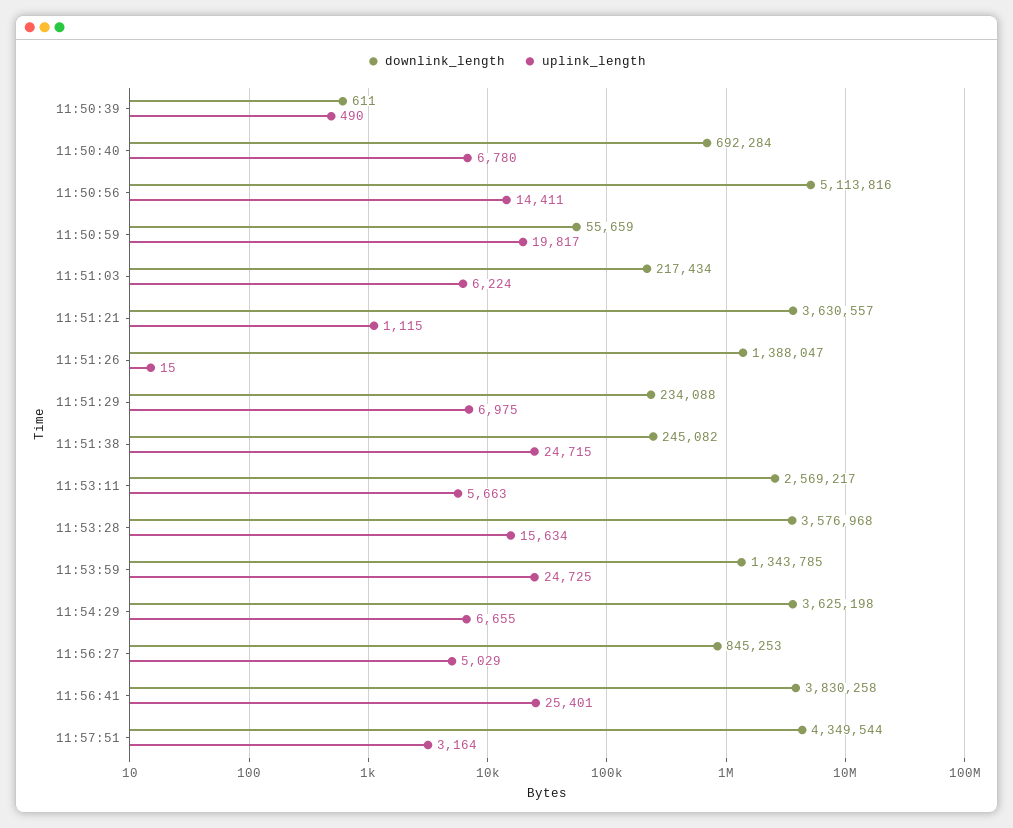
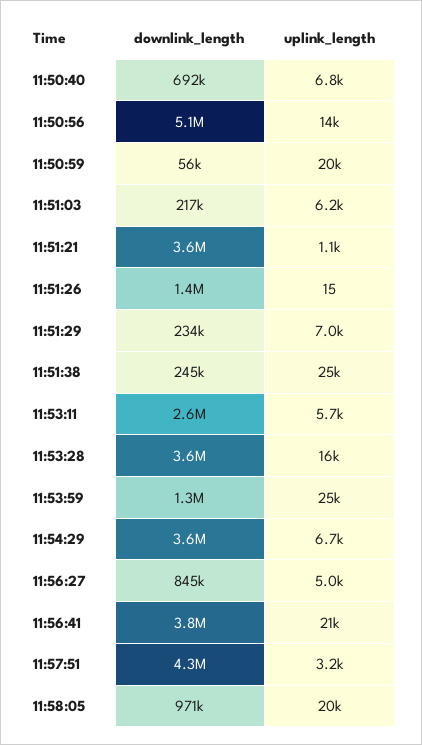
downlink_length, 11:50:39: 611 -> none
uplink_length, 11:50:39: 490 -> none
uplink_length, 11:56:41: 25401 -> 21000
downlink_length, 11:58:05: none -> 971000
uplink_length, 11:58:05: none -> 20000

